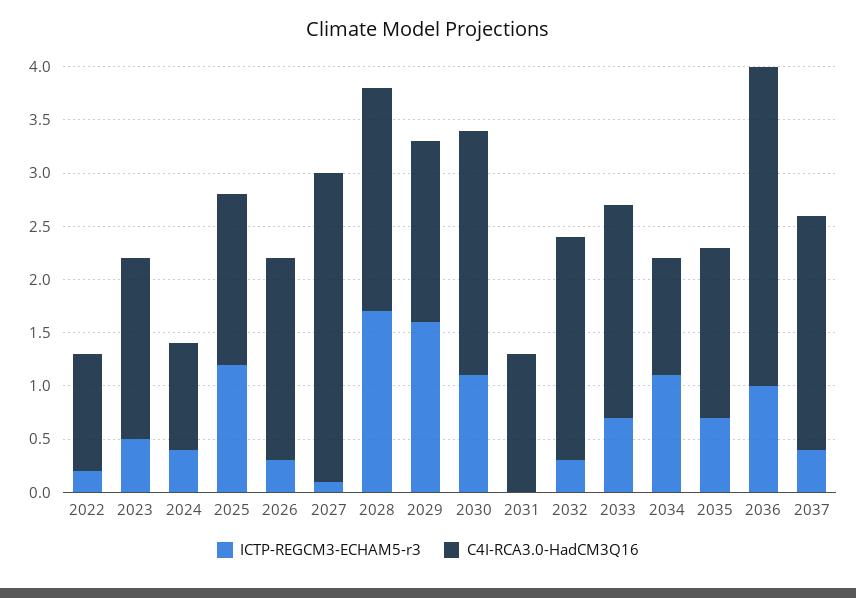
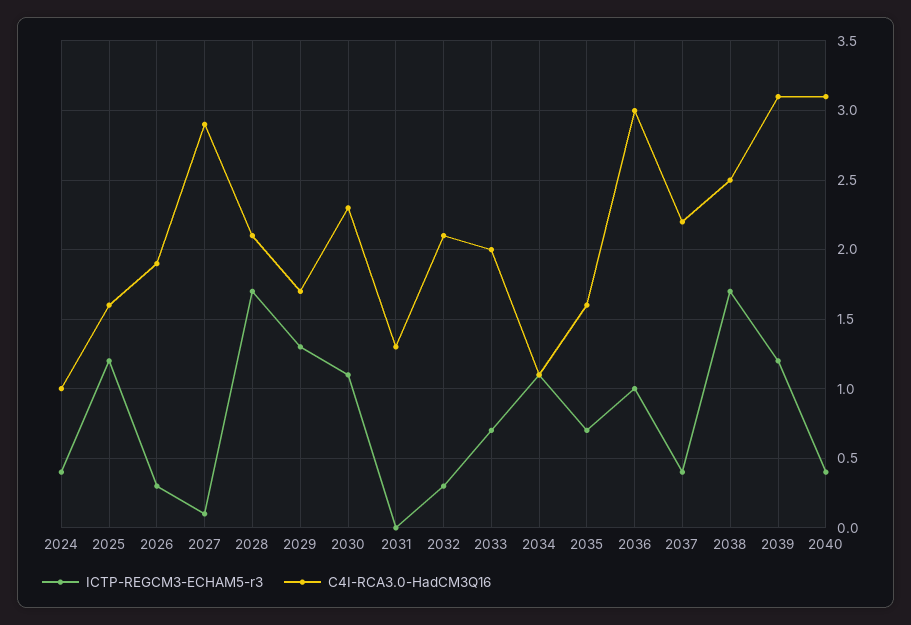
ICTP-REGCM3-ECHAM5-r3, 2022: 0.2 -> none
C4I-RCA3.0-HadCM3Q16, 2022: 1.1 -> none
ICTP-REGCM3-ECHAM5-r3, 2023: 0.5 -> none
C4I-RCA3.0-HadCM3Q16, 2023: 1.7 -> none
ICTP-REGCM3-ECHAM5-r3, 2029: 1.6 -> 1.3
ICTP-REGCM3-ECHAM5-r3, 2038: none -> 1.7
C4I-RCA3.0-HadCM3Q16, 2038: none -> 2.5
ICTP-REGCM3-ECHAM5-r3, 2039: none -> 1.2
C4I-RCA3.0-HadCM3Q16, 2039: none -> 3.1
ICTP-REGCM3-ECHAM5-r3, 2040: none -> 0.4
C4I-RCA3.0-HadCM3Q16, 2040: none -> 3.1

